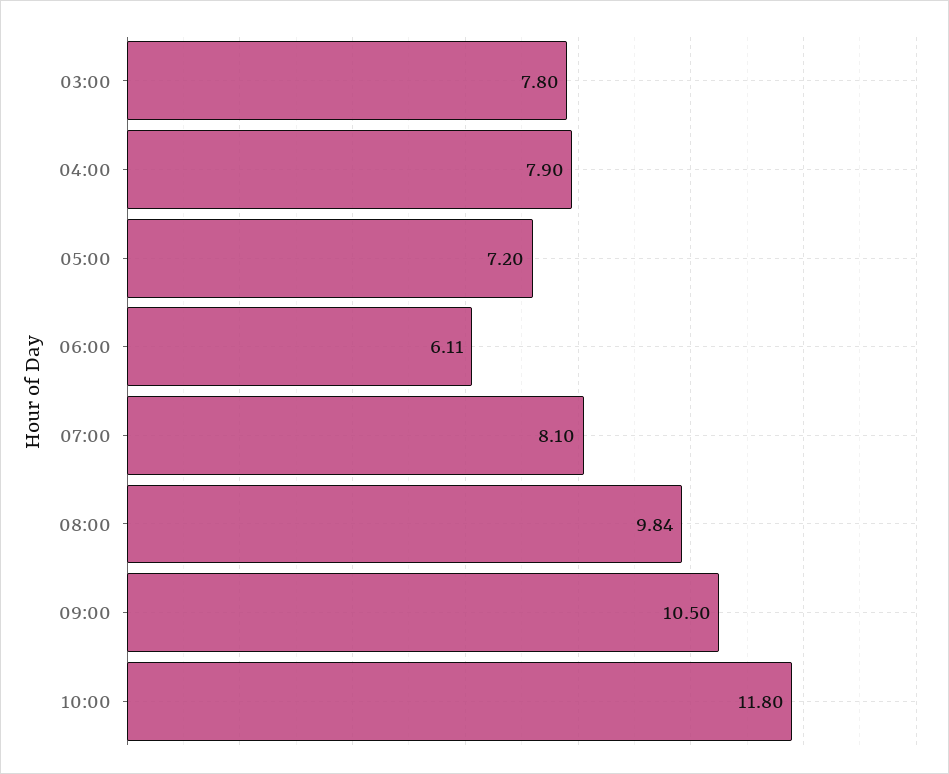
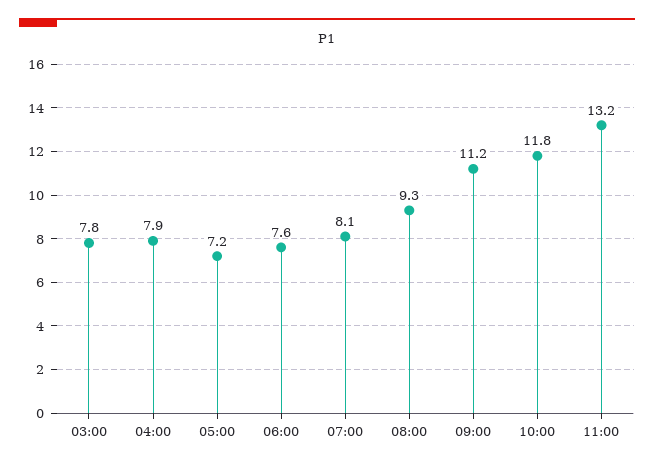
06:00: 6.11 -> 7.6
08:00: 9.84 -> 9.3
09:00: 10.5 -> 11.2
11:00: none -> 13.2

